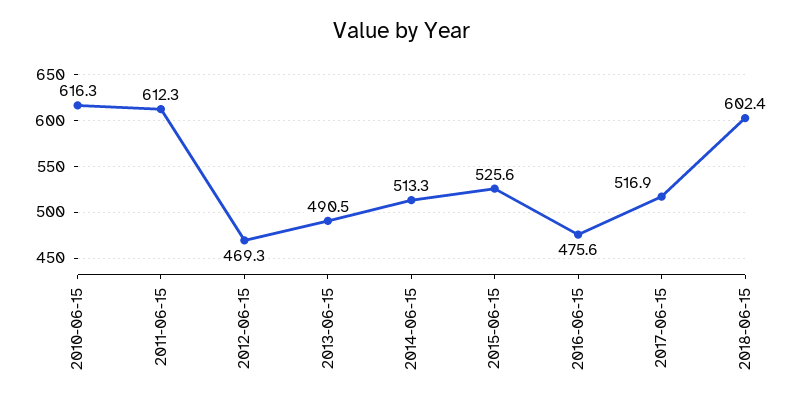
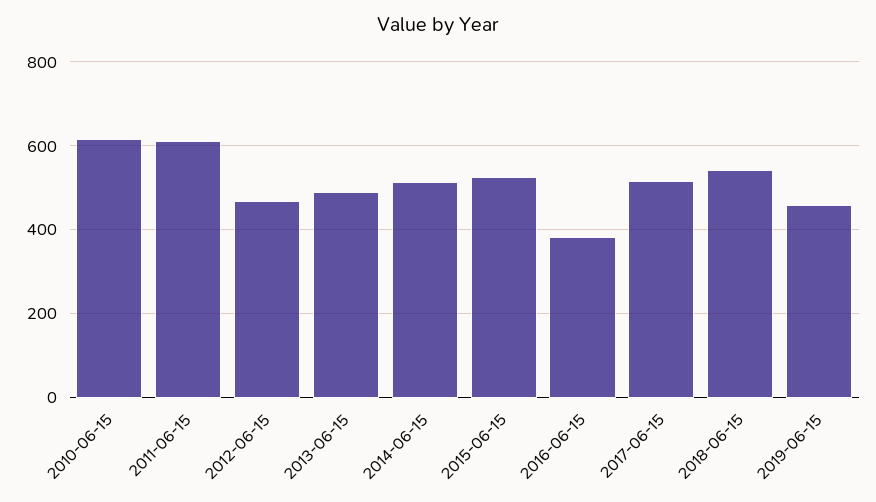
2016-06-15: 475.6 -> 380
2018-06-15: 602.4 -> 540
2019-06-15: none -> 460

